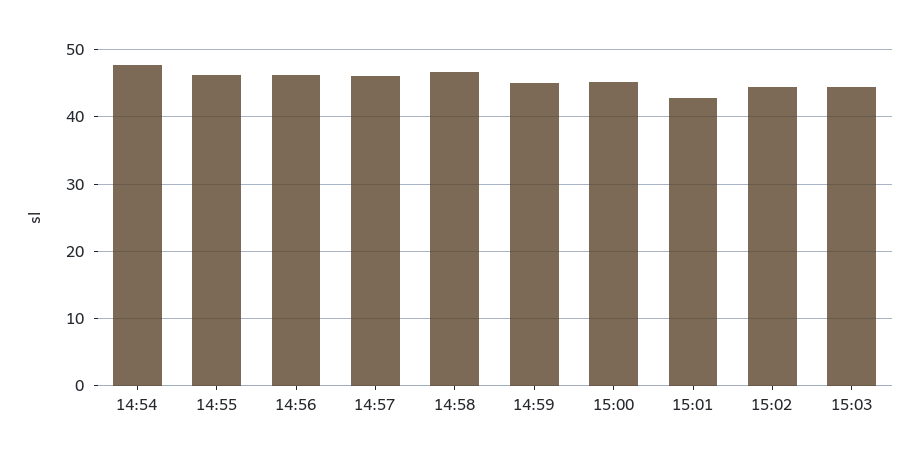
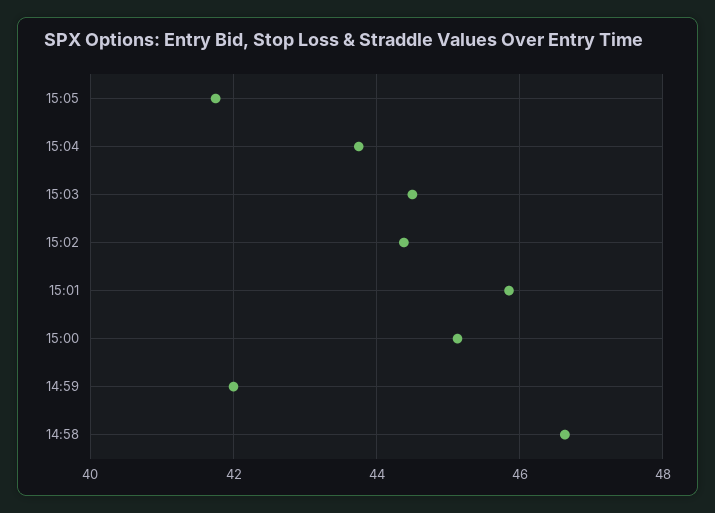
14:54: 48 -> none
14:55: 46 -> none
14:56: 46 -> none
14:57: 46 -> none
14:59: 45 -> 42
15:01: 43 -> 45.8
15:05: none -> 41.8
15:04: none -> 43.8

